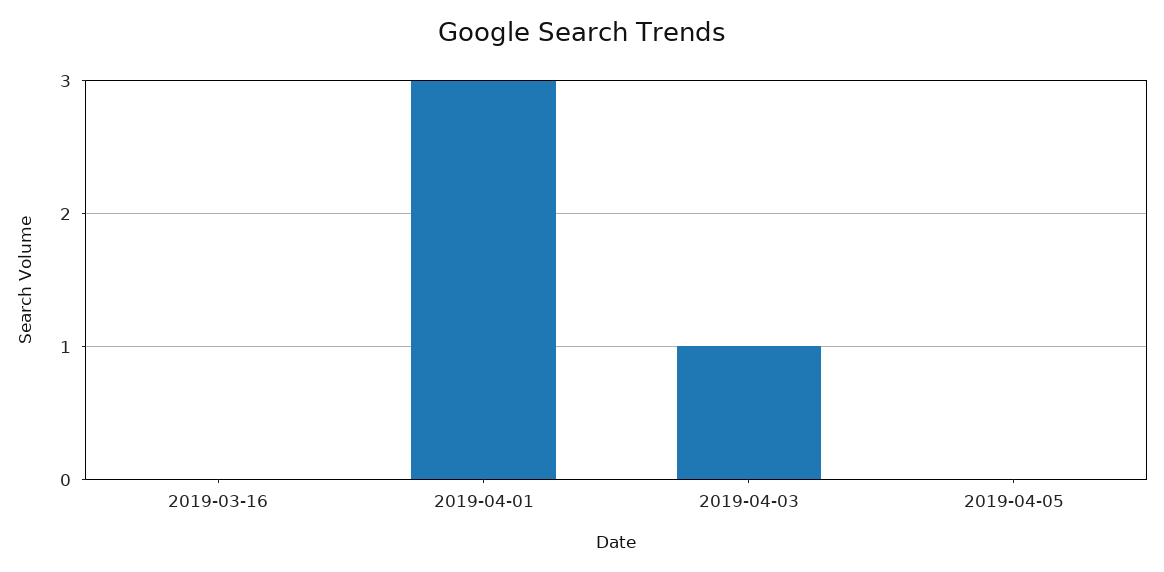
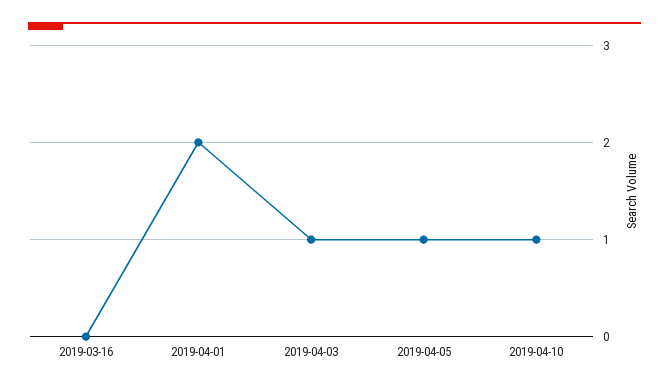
2019-04-01: 3 -> 2
2019-04-05: 0 -> 1
2019-04-10: none -> 1

